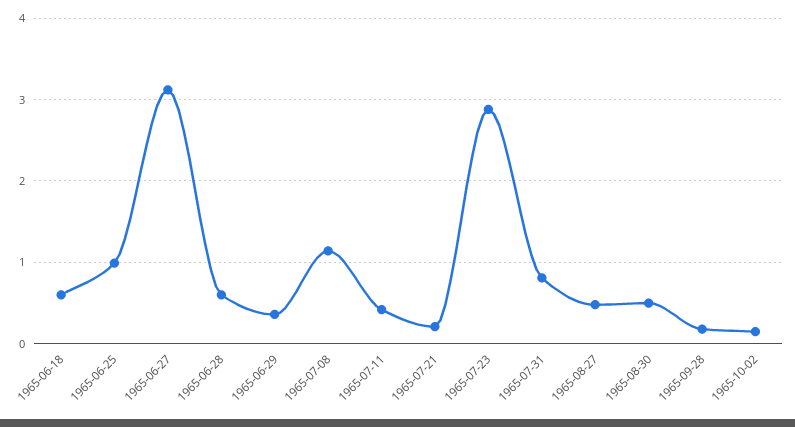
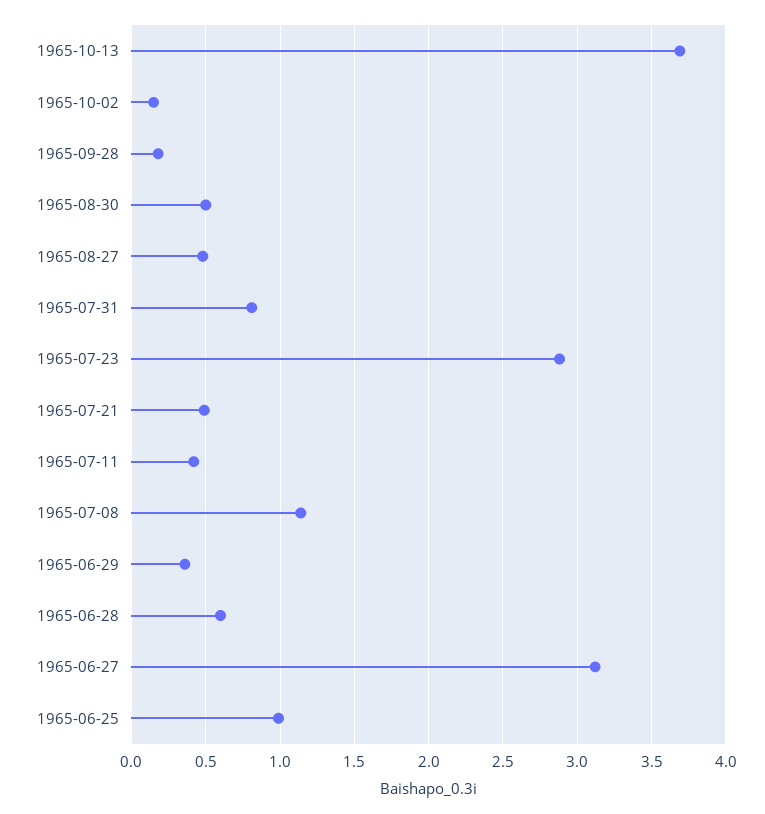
1965-06-18: 0.6 -> none
1965-07-21: 0.2 -> 0.5
1965-10-13: none -> 3.7

